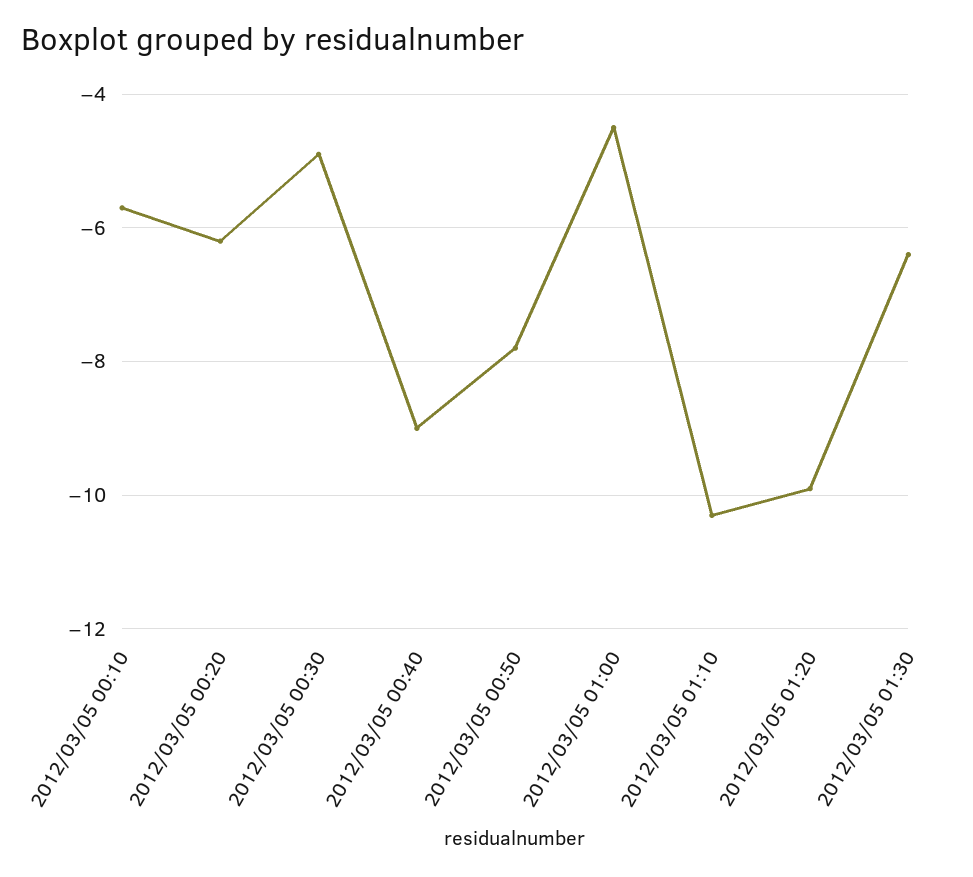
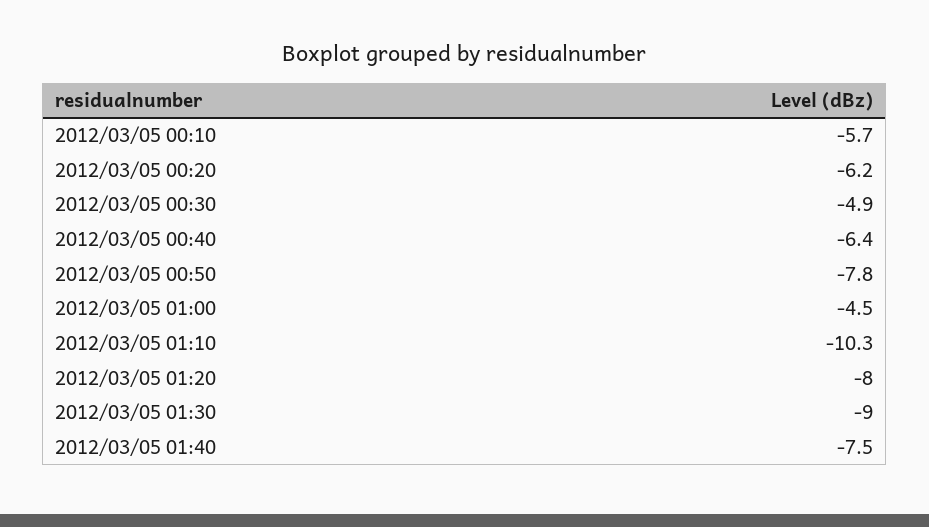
2012/03/05 00:40: -9 -> -6.4
2012/03/05 01:20: -10 -> -8
2012/03/05 01:30: -6.5 -> -9
2012/03/05 01:40: none -> -7.5

